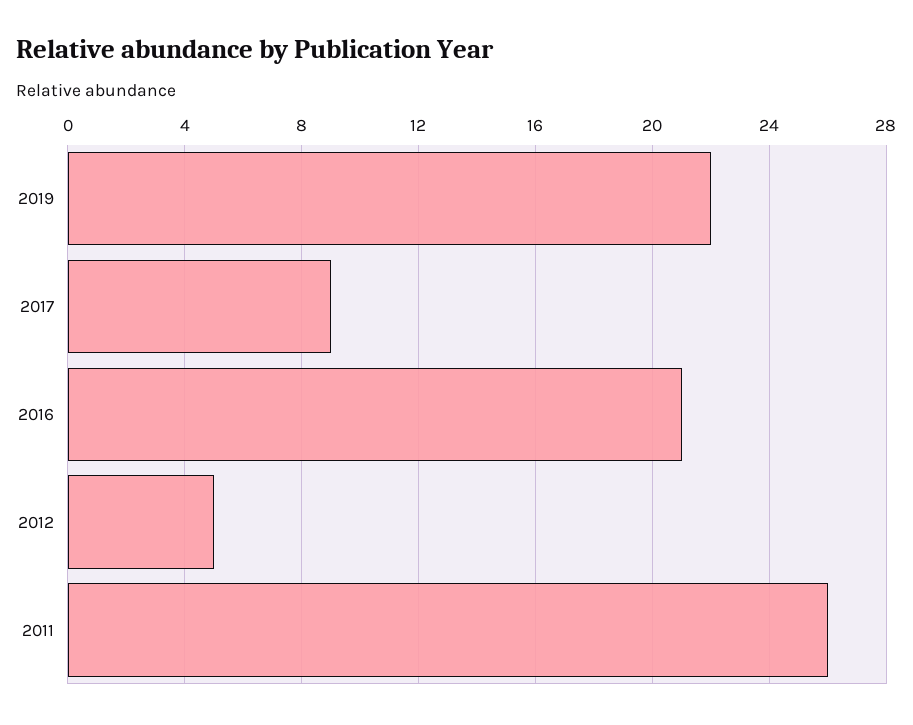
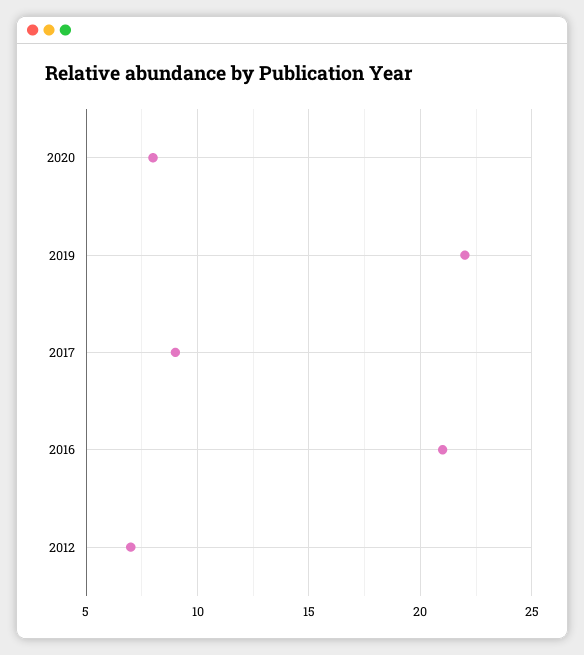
2012: 5 -> 7
2011: 26 -> none
2020: none -> 8

